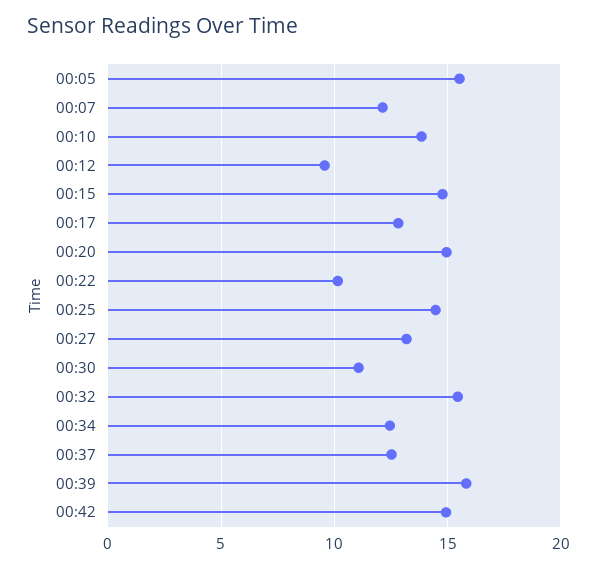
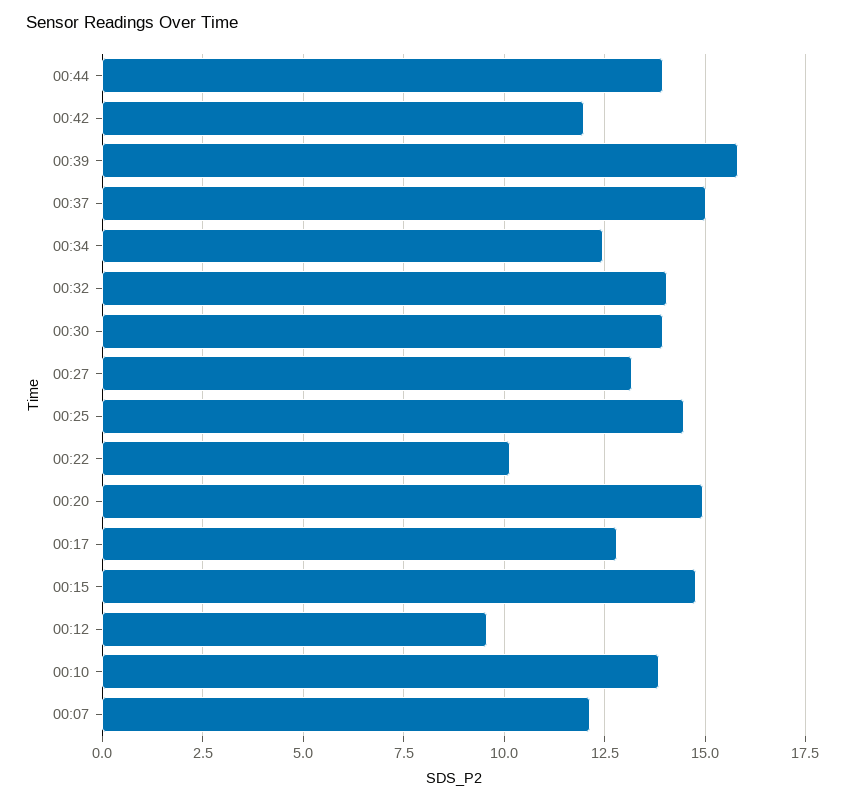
00:05: 15.5 -> none
00:30: 11 -> 14
00:32: 15.5 -> 14
00:37: 12.5 -> 15
00:42: 15 -> 12
00:44: none -> 14

